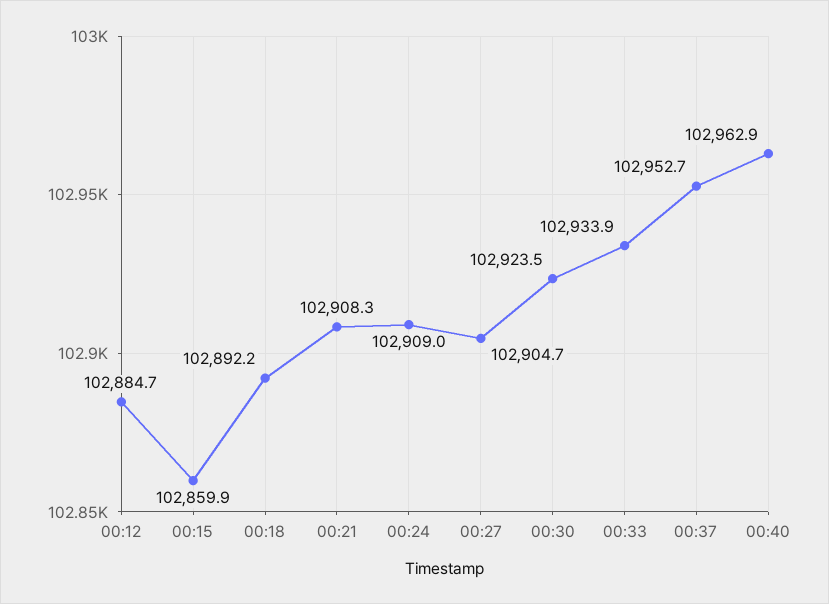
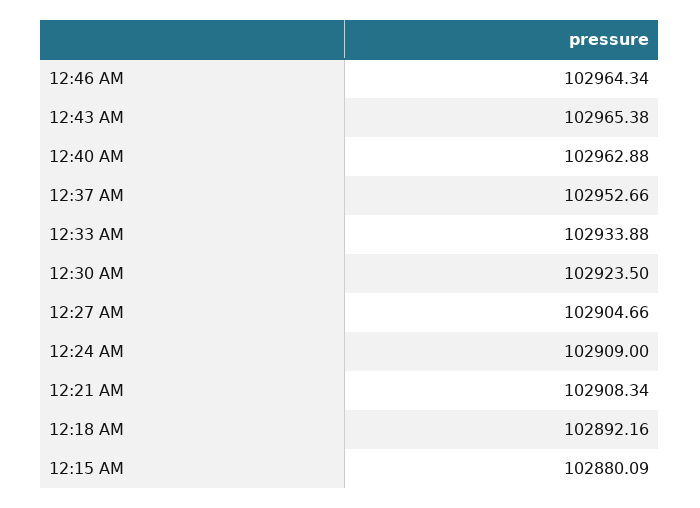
00:12: 102884.7 -> none
00:15: 102859.9 -> 102880.09
12:46 AM: none -> 102964.34
12:43 AM: none -> 102965.38

